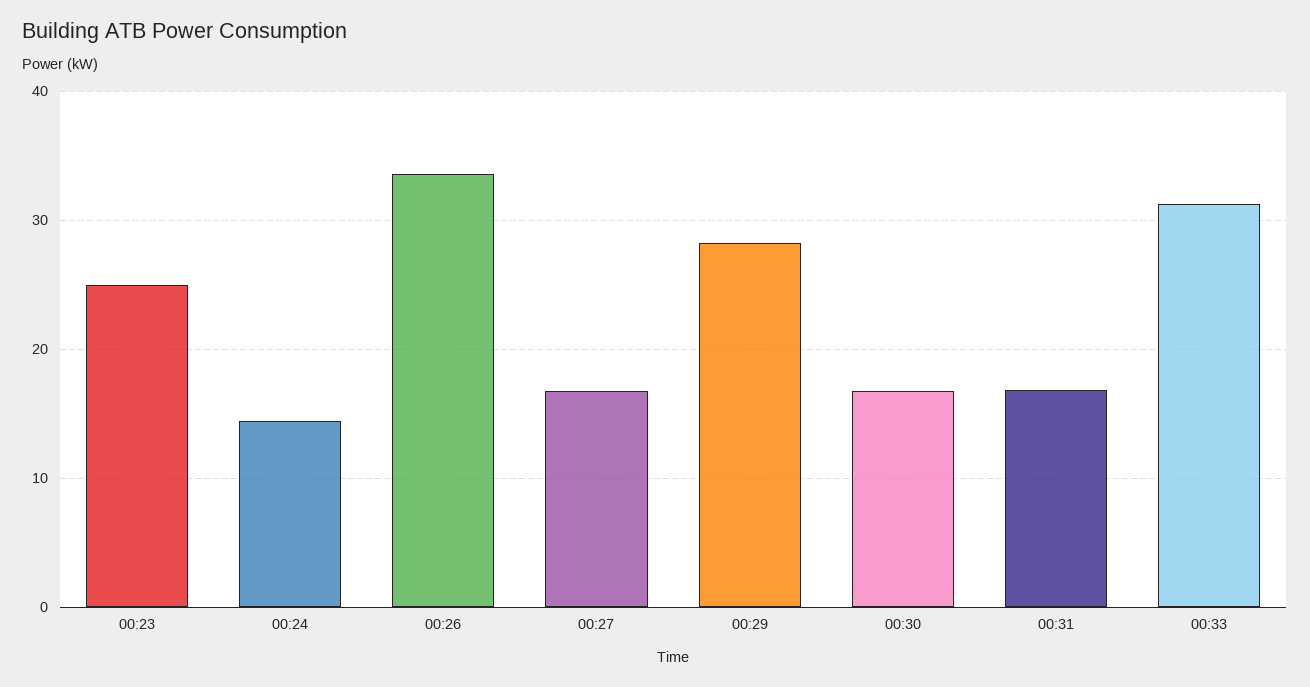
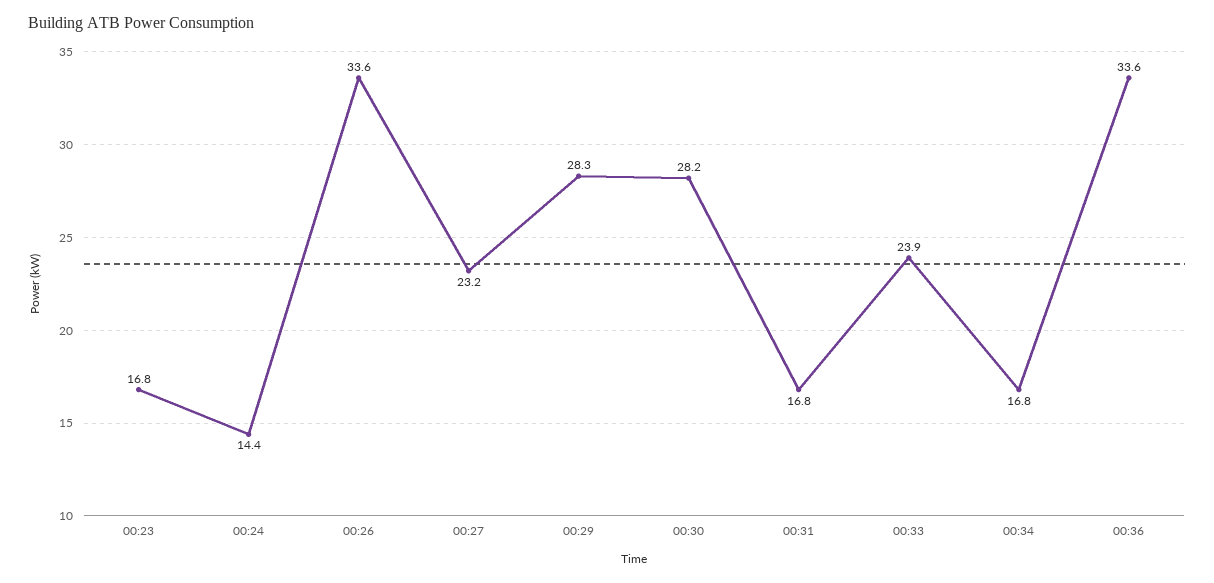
00:23: 25 -> 16.8
00:27: 17 -> 23.2
00:30: 17 -> 28.2
00:33: 31 -> 23.9
00:34: none -> 16.8
00:36: none -> 33.6

